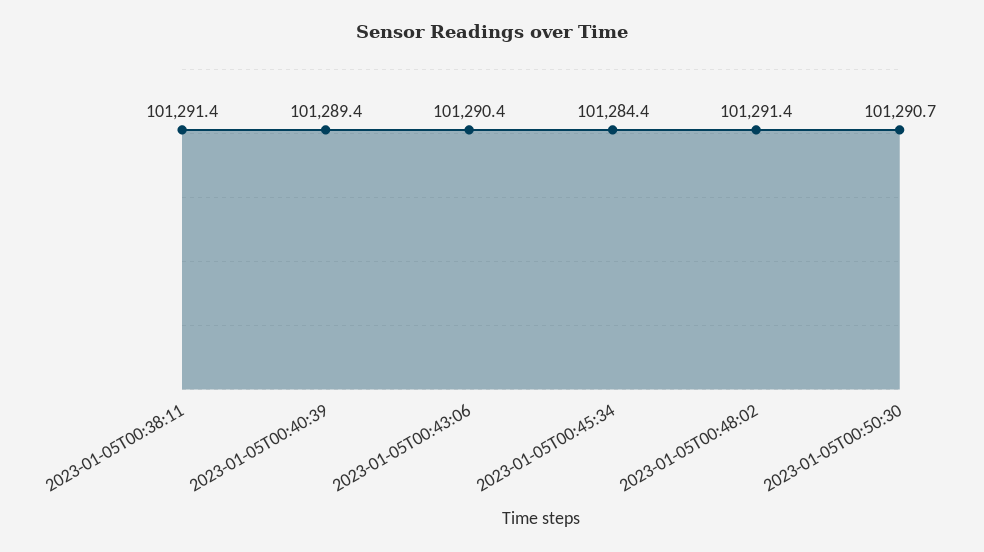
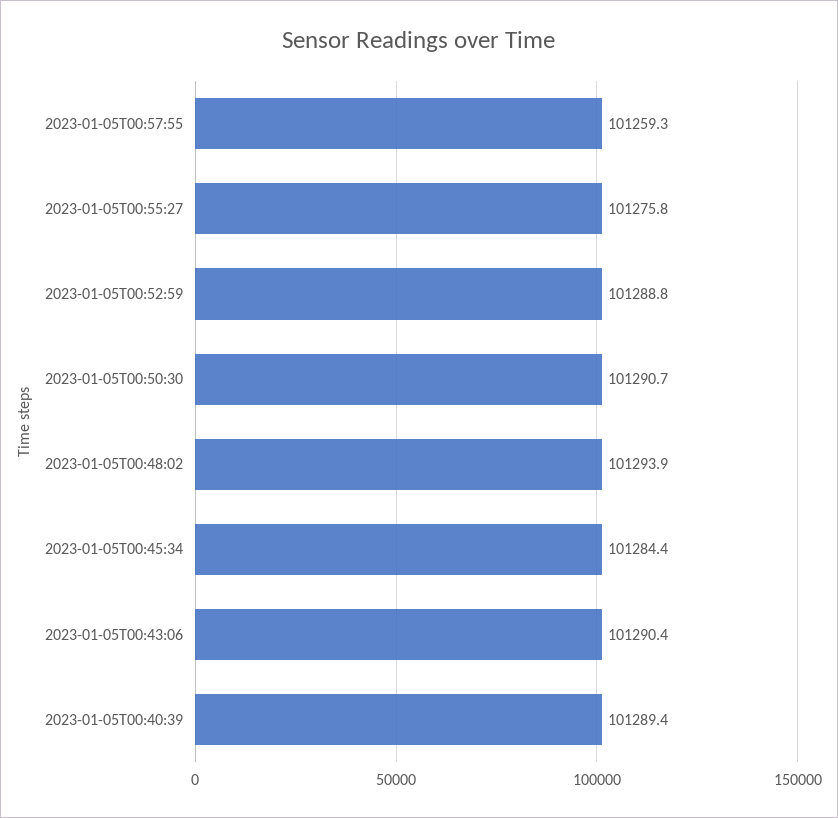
2023-01-05T00:38:11: 101291.4 -> none
2023-01-05T00:48:02: 101291.4 -> 101293.9
2023-01-05T00:57:55: none -> 101259.3
2023-01-05T00:55:27: none -> 101275.8
2023-01-05T00:52:59: none -> 101288.8

